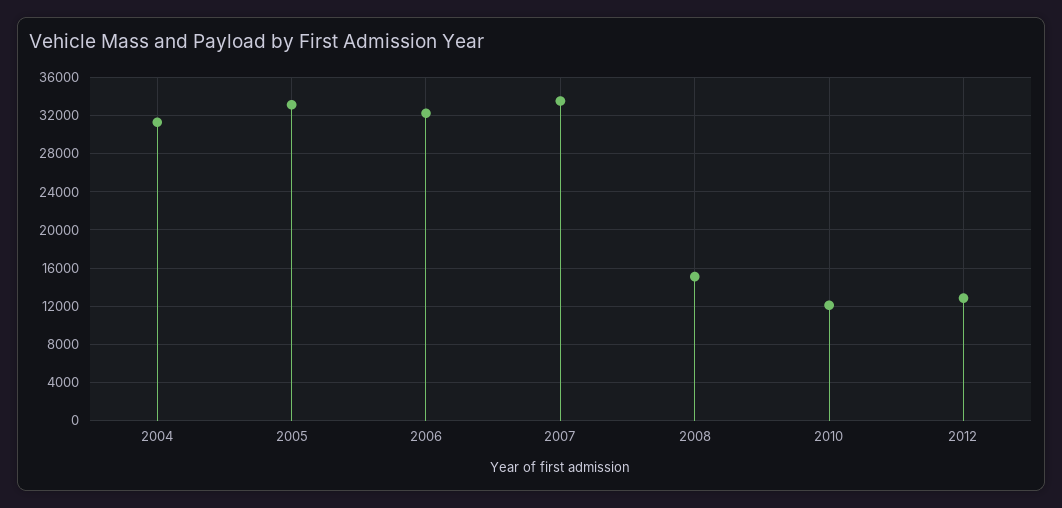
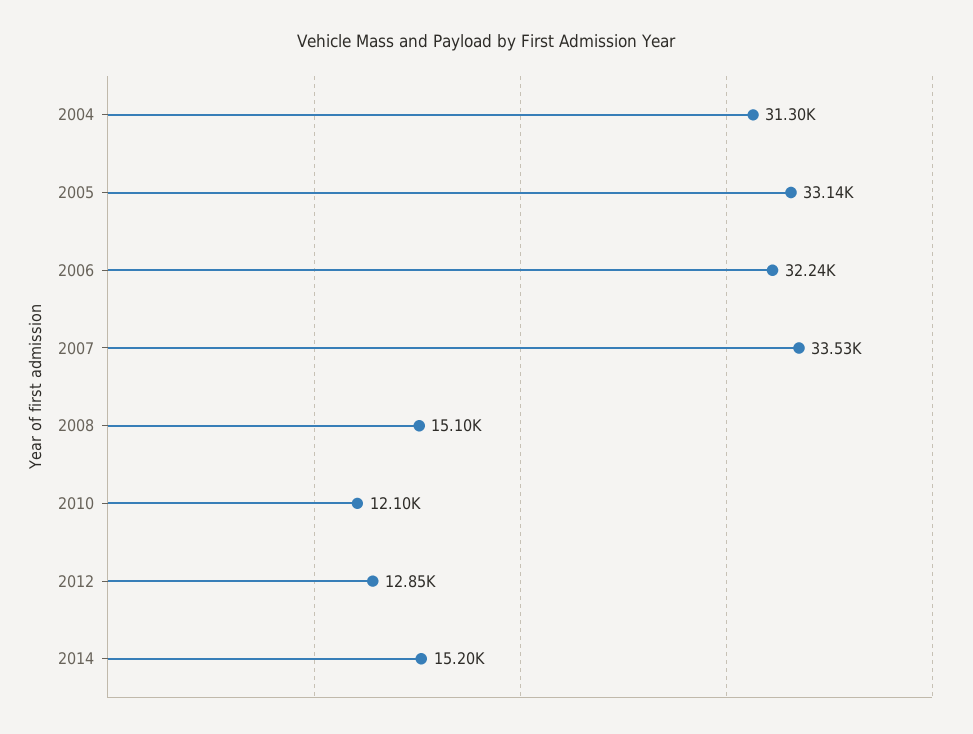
2014: none -> 15200

